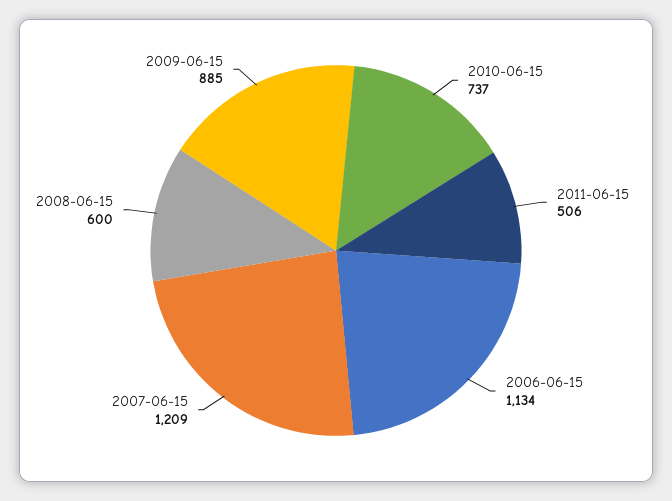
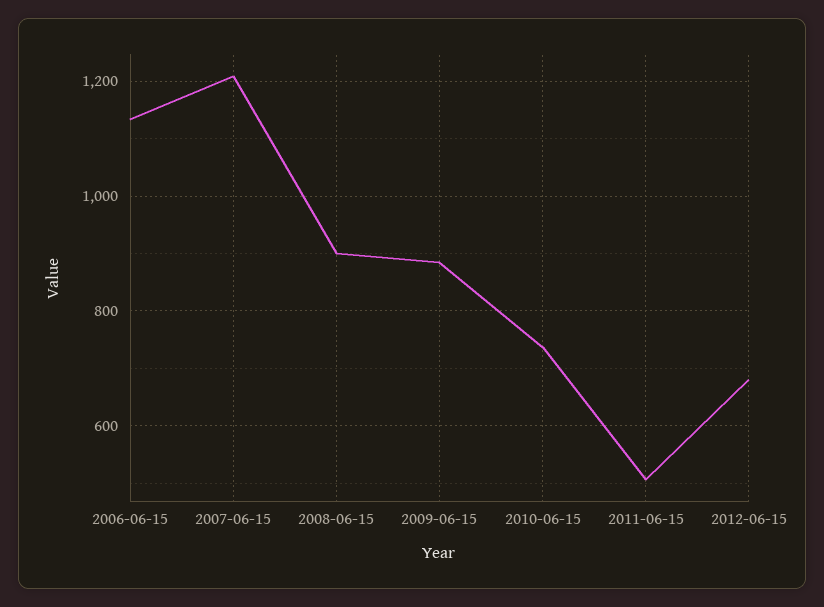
2008-06-15: 600 -> 900
2012-06-15: none -> 680

